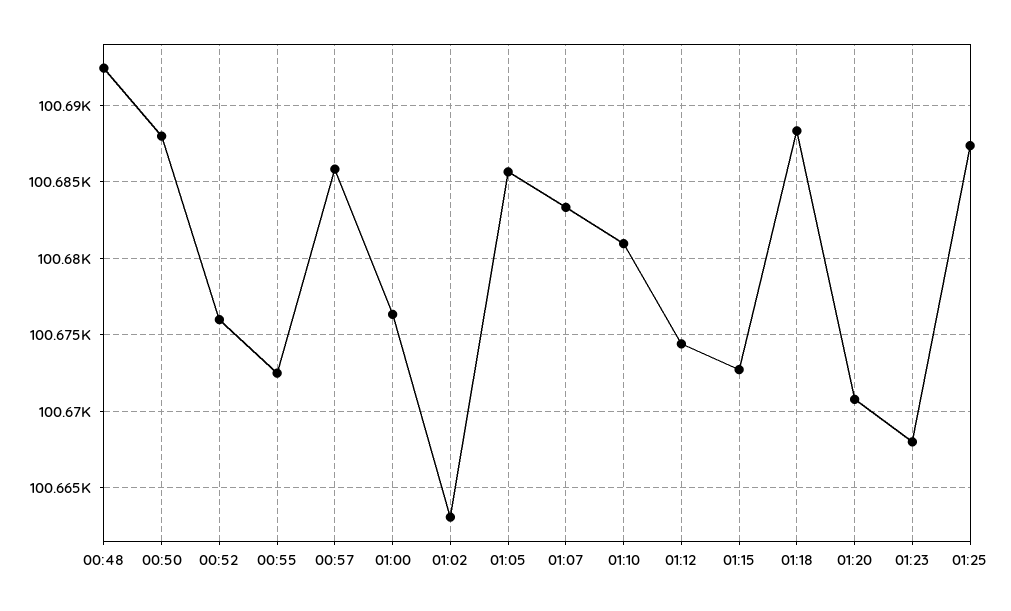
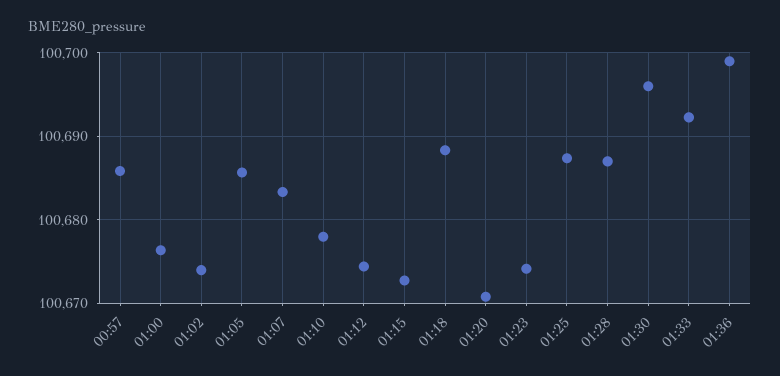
00:48: 100692.5 -> none
00:50: 100688 -> none
00:52: 100676 -> none
00:55: 100672.5 -> none
01:02: 100663 -> 100674
01:10: 100681 -> 100678
01:23: 100668 -> 100674
01:28: none -> 100687
01:30: none -> 100696
01:33: none -> 100692
01:36: none -> 100699

